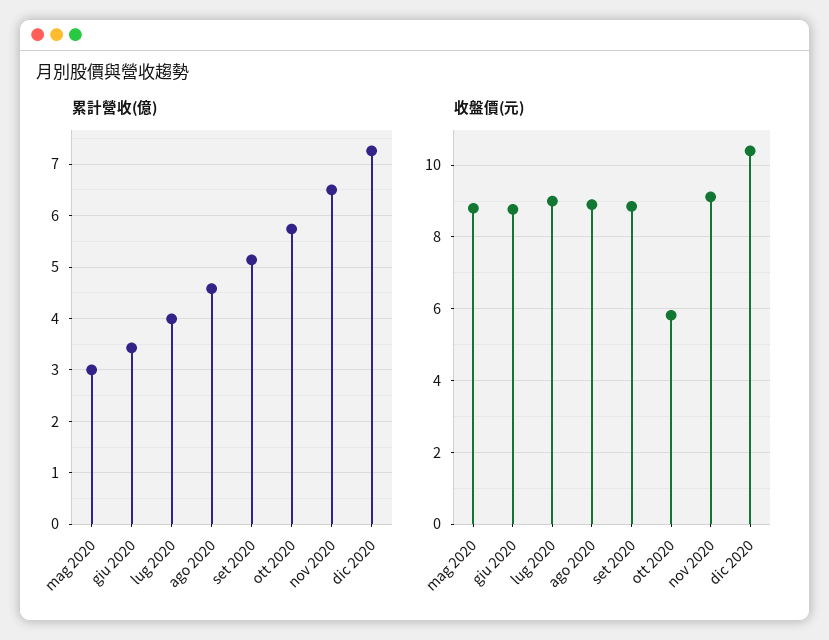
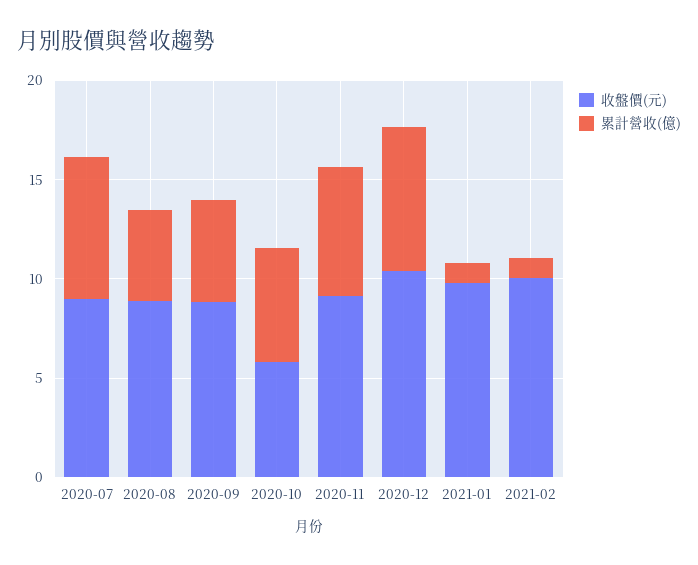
累計營收(億), mag 2020: 3 -> none
累計營收(億), giu 2020: 3.4 -> none
累計營收(億), lug 2020: 4 -> 7
收盤價(元), mag 2020: 8.8 -> none
收盤價(元), giu 2020: 8.8 -> none
收盤價(元), 2021-01: none -> 10
累計營收(億), 2021-01: none -> 1
收盤價(元), 2021-02: none -> 10
累計營收(億), 2021-02: none -> 1

